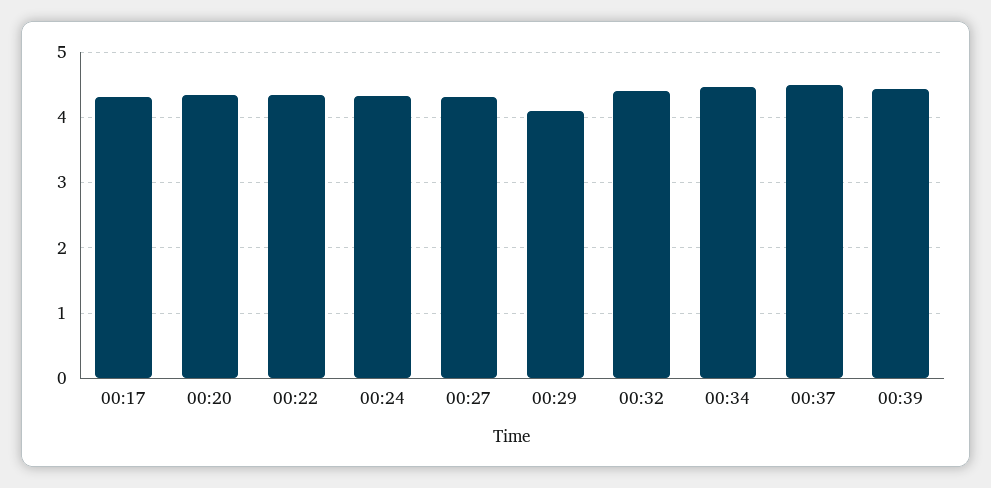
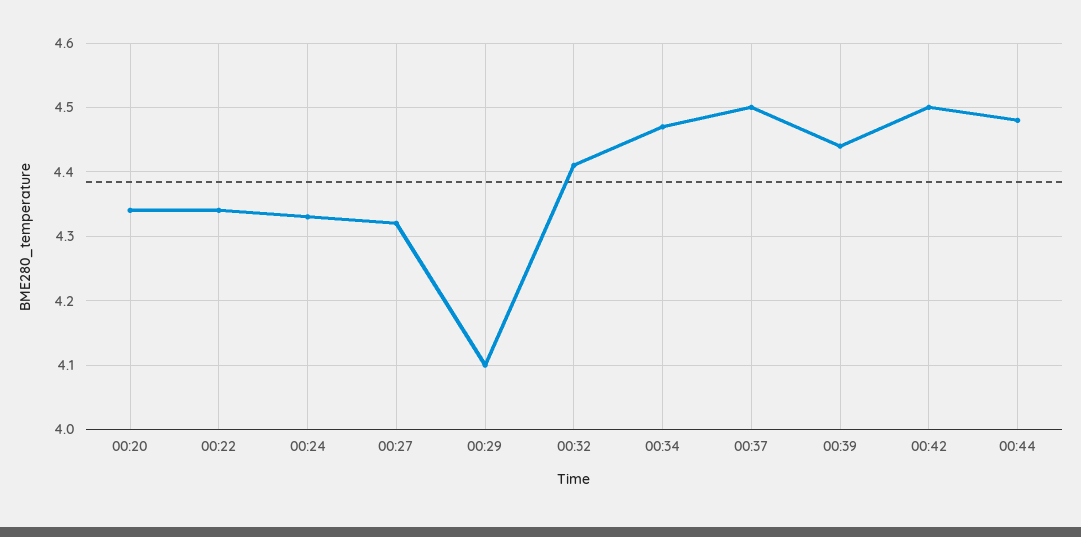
00:17: 4.3 -> none
00:42: none -> 4.5
00:44: none -> 4.48

